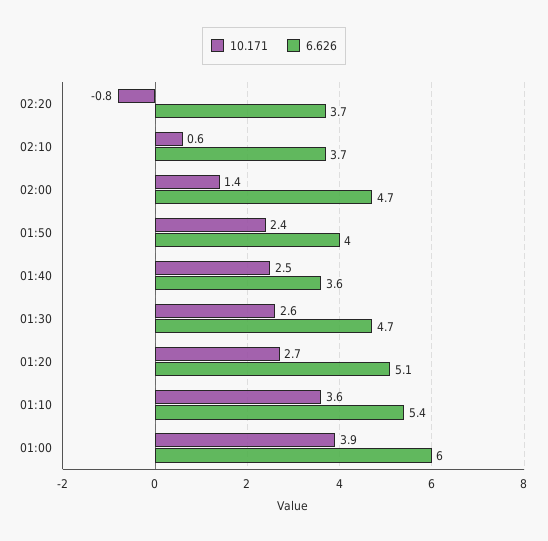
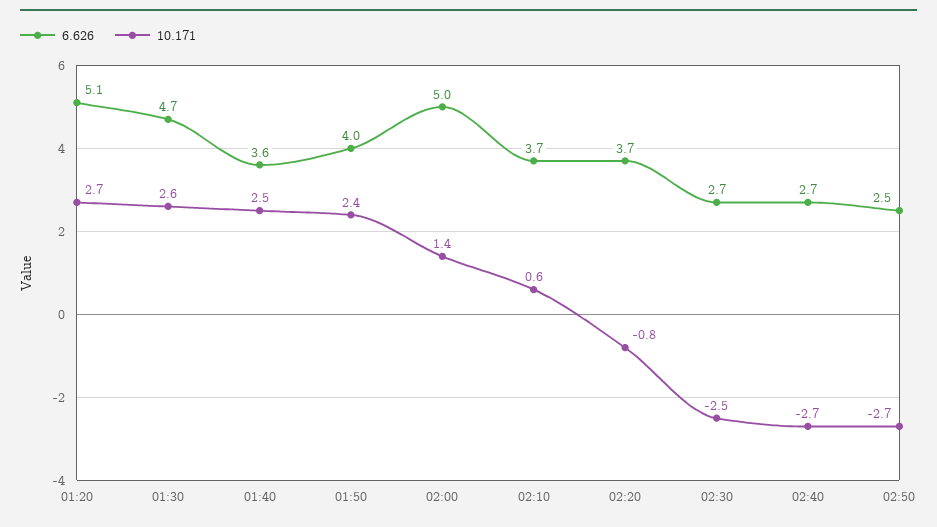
6.626, 02:00: 4.7 -> 5
10.171, 01:10: 3.6 -> none
6.626, 01:10: 5.4 -> none
10.171, 01:00: 3.9 -> none
6.626, 01:00: 6 -> none
6.626, 02:30: none -> 2.7
10.171, 02:30: none -> -2.5
6.626, 02:40: none -> 2.7
10.171, 02:40: none -> -2.7
6.626, 02:50: none -> 2.5
10.171, 02:50: none -> -2.7

